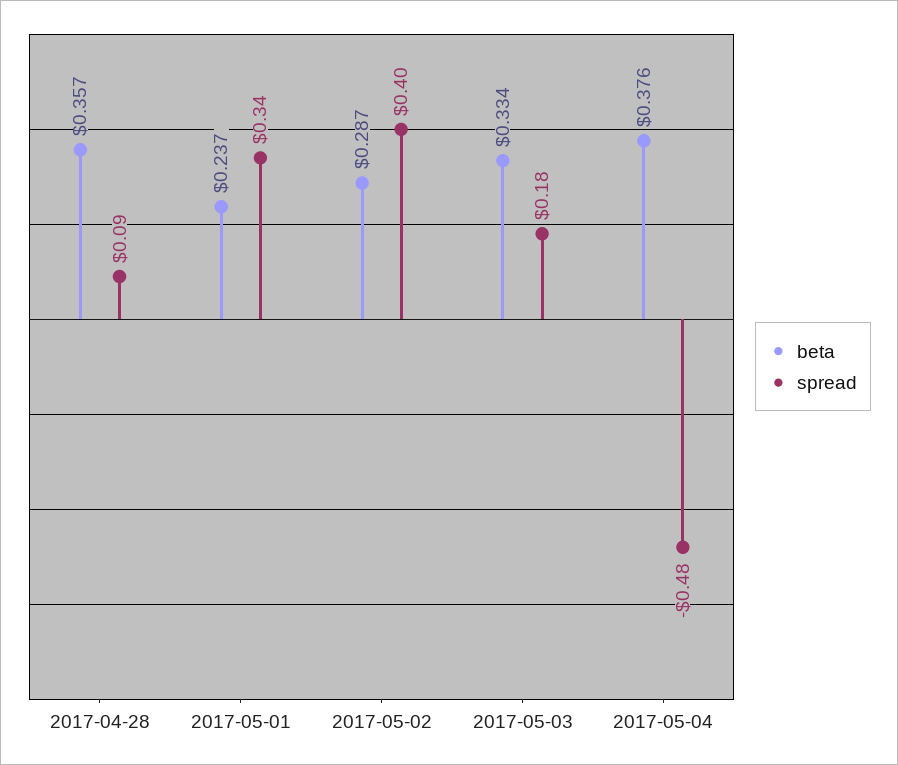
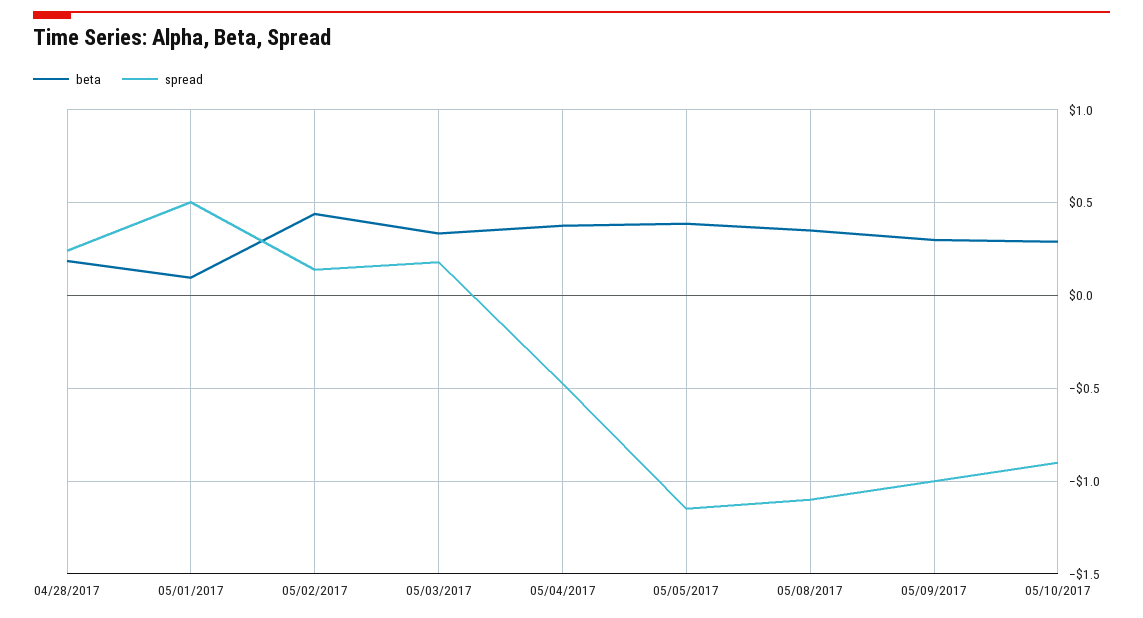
beta, 2017-04-28: 0.357 -> 0.2
spread, 2017-04-28: 0.09 -> 0.25
beta, 2017-05-01: 0.237 -> 0.1
spread, 2017-05-01: 0.34 -> 0.5
beta, 2017-05-02: 0.287 -> 0.45
spread, 2017-05-02: 0.4 -> 0.15
beta, 05/05/2017: none -> 0.4
spread, 05/05/2017: none -> -1.15
beta, 05/08/2017: none -> 0.35
spread, 05/08/2017: none -> -1.1
beta, 05/09/2017: none -> 0.3
spread, 05/09/2017: none -> -1
beta, 05/10/2017: none -> 0.3
spread, 05/10/2017: none -> -0.9

